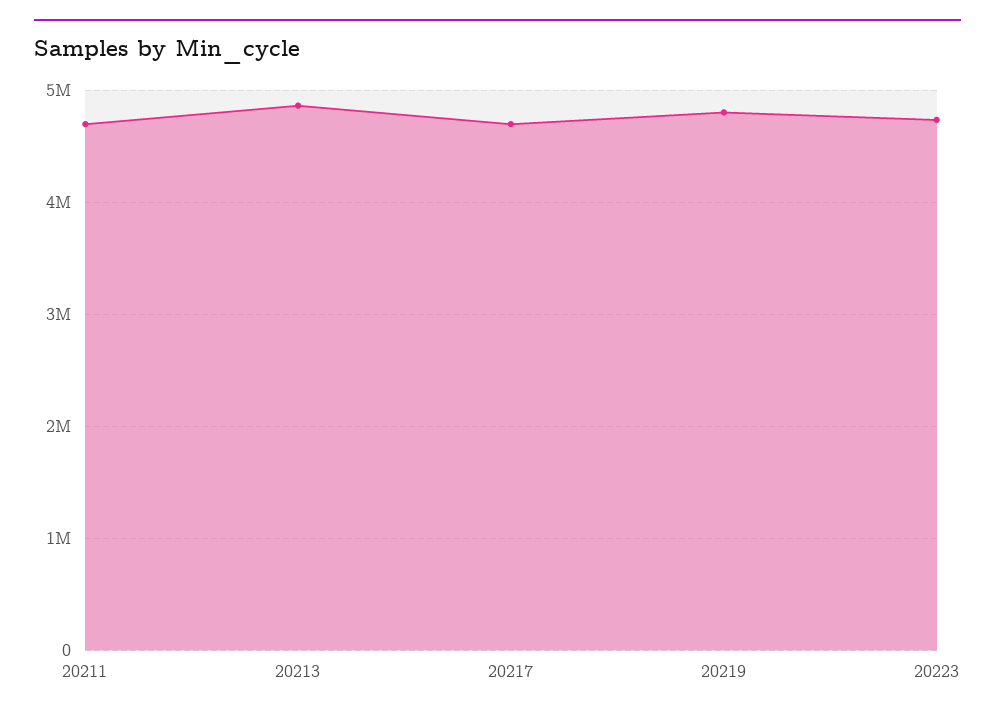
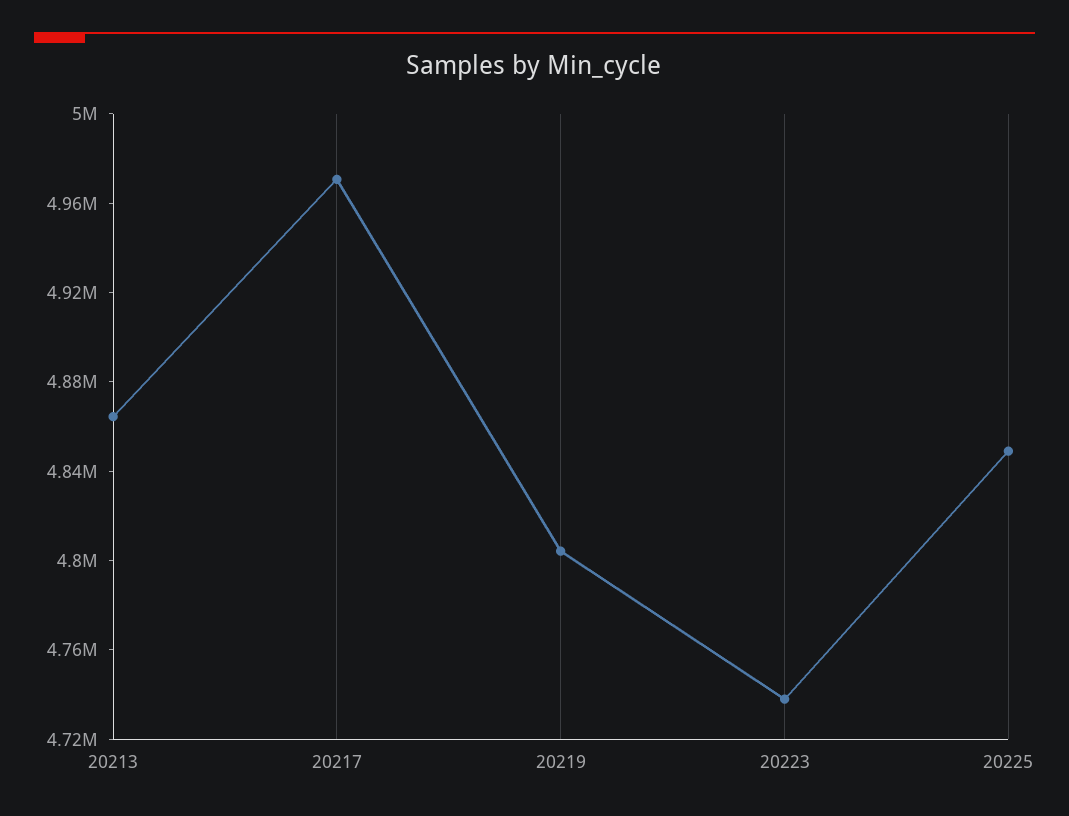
20211: 4700000 -> none
20217: 4700000 -> 4970000
20225: none -> 4850000

